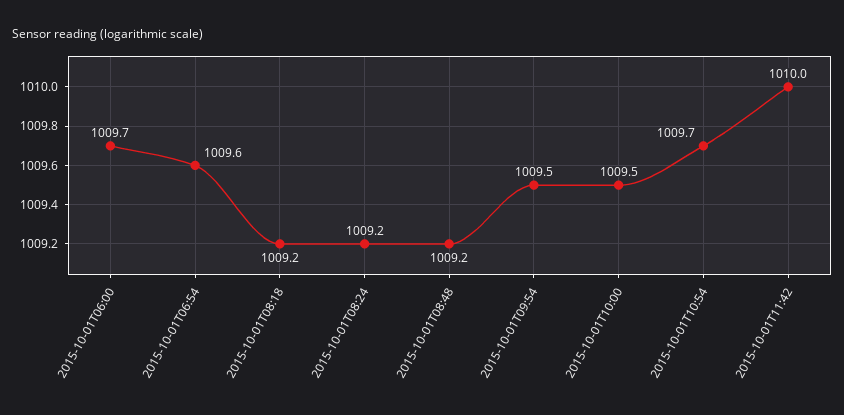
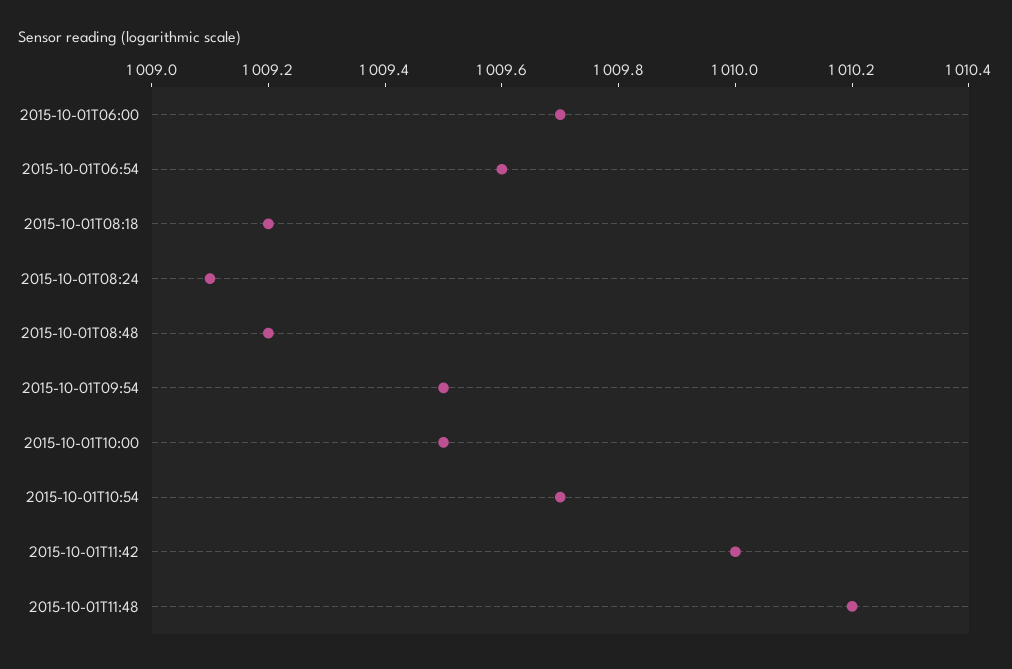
2015-10-01T08:24: 1009.2 -> 1009.1
2015-10-01T11:48: none -> 1010.2

